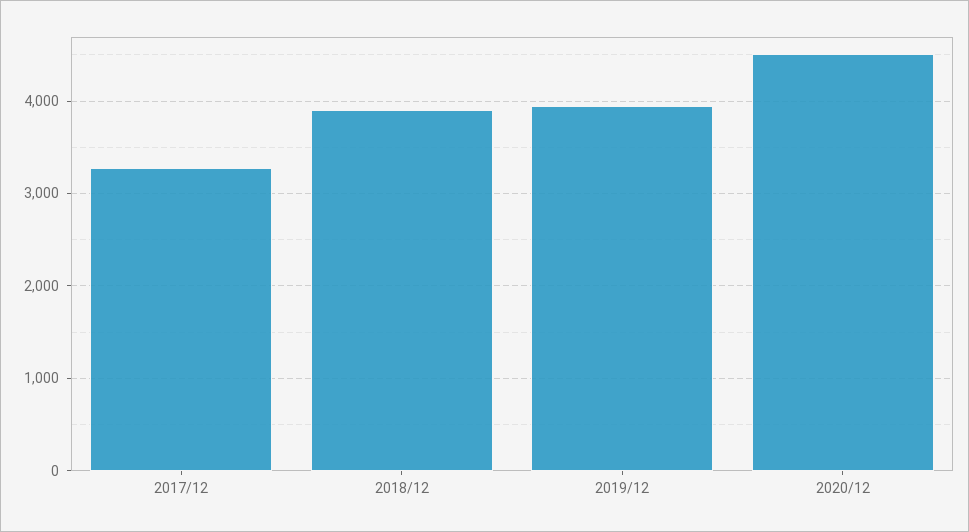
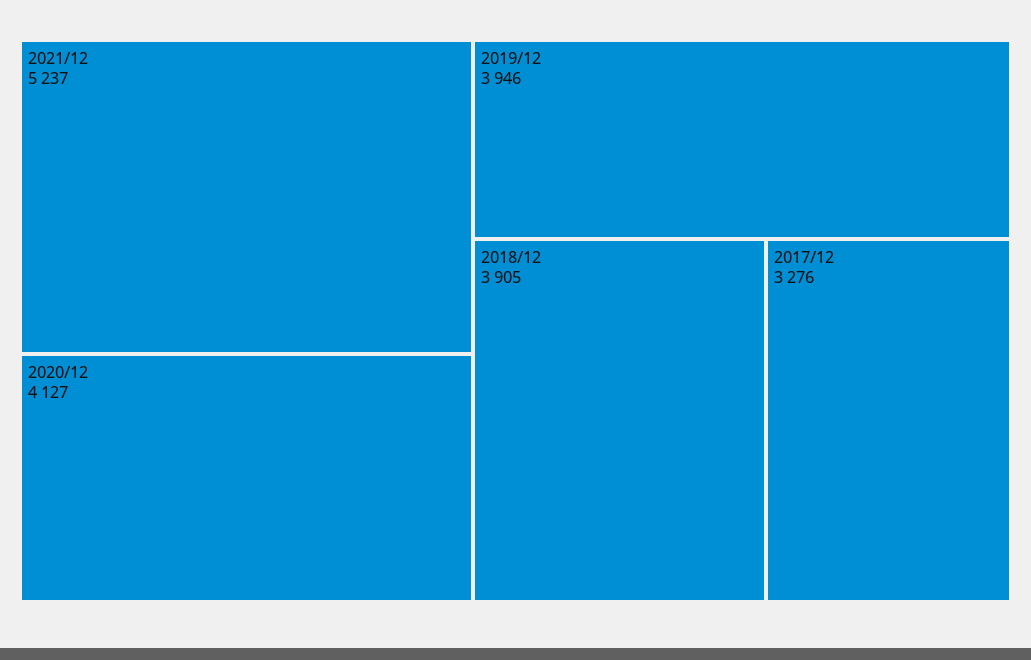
2020/12: 4500 -> 4127
2021/12: none -> 5237

